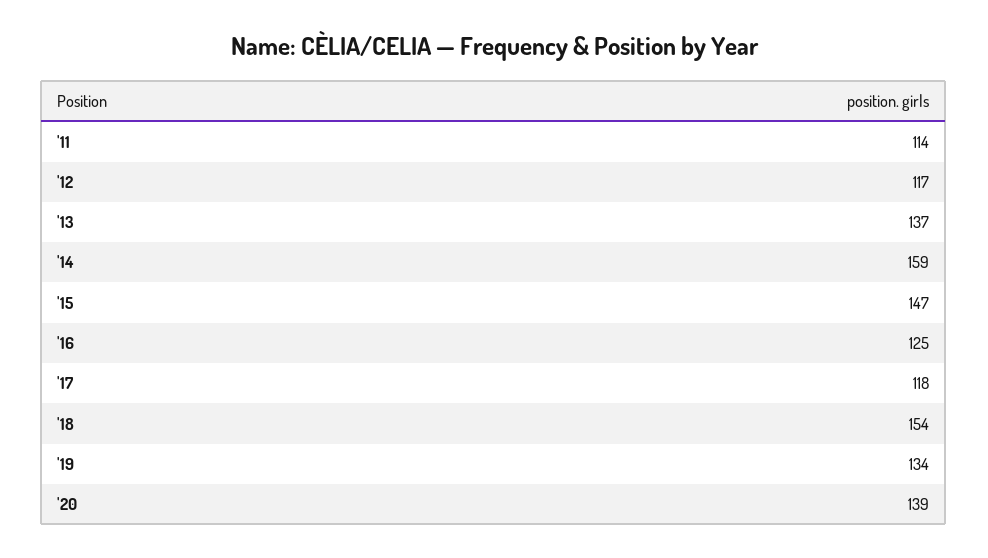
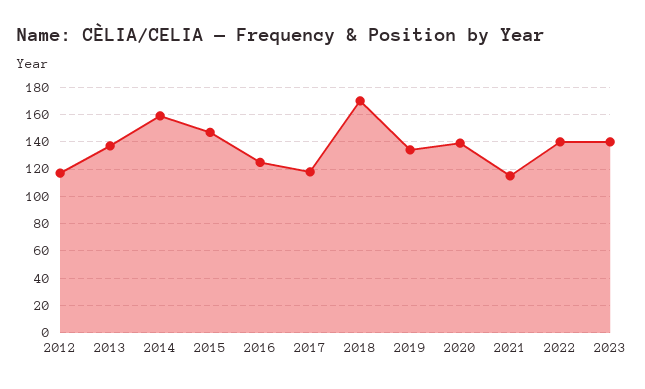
'11: 114 -> none
'18: 154 -> 170
2021: none -> 115
2022: none -> 140
2023: none -> 140

